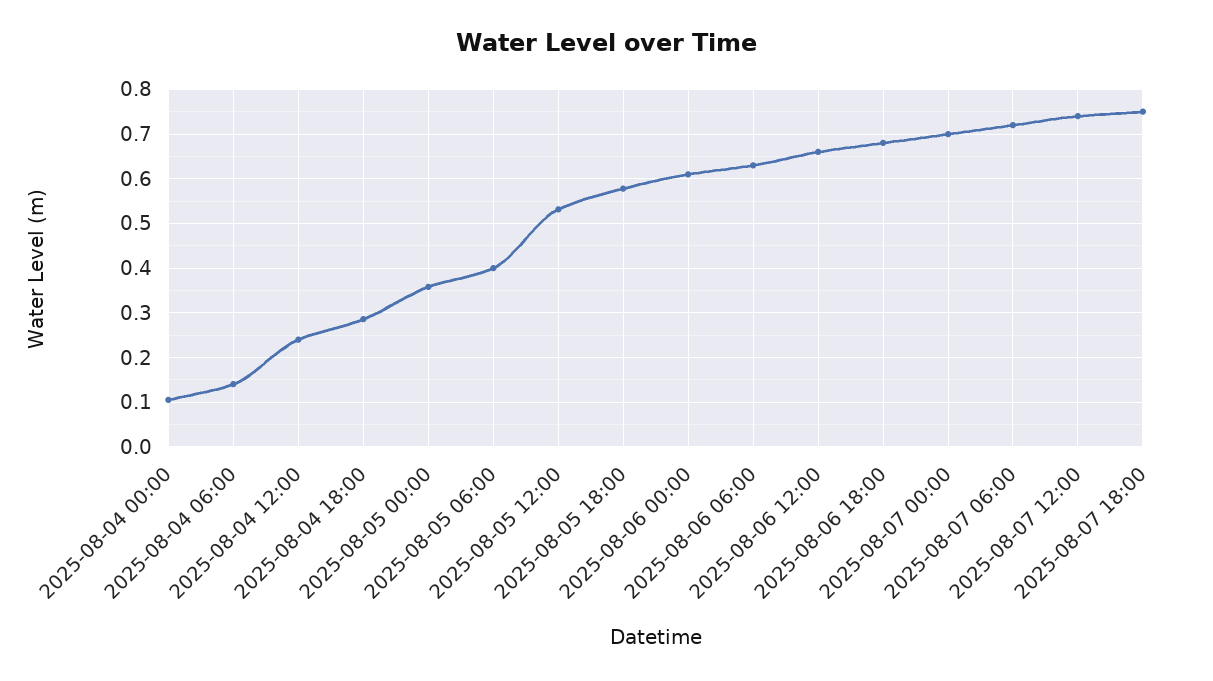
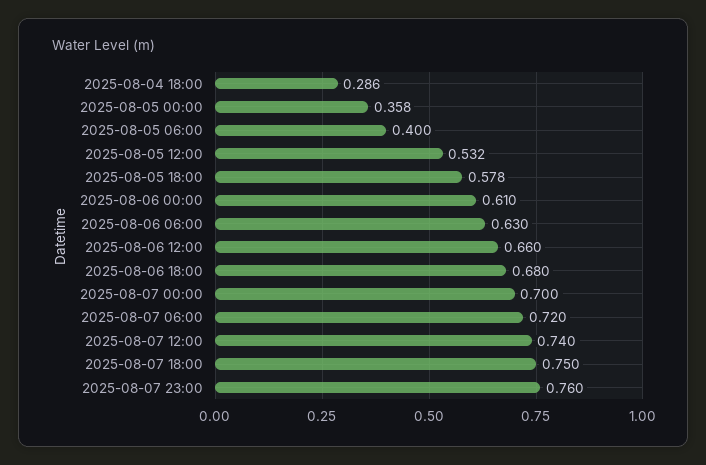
2025-08-04 00:00: 0.1 -> none
2025-08-04 06:00: 0.14 -> none
2025-08-04 12:00: 0.24 -> none
2025-08-07 23:00: none -> 0.76

